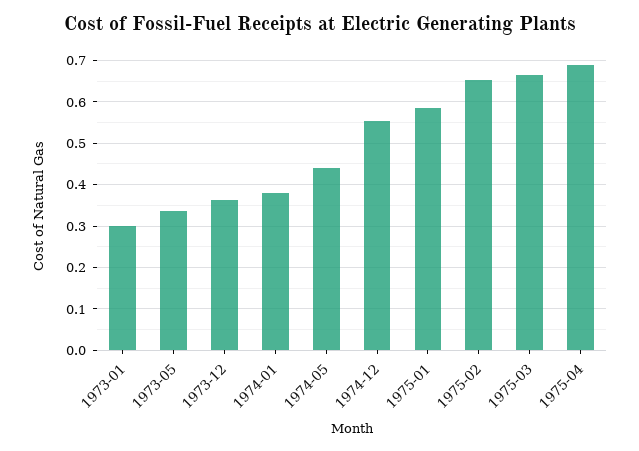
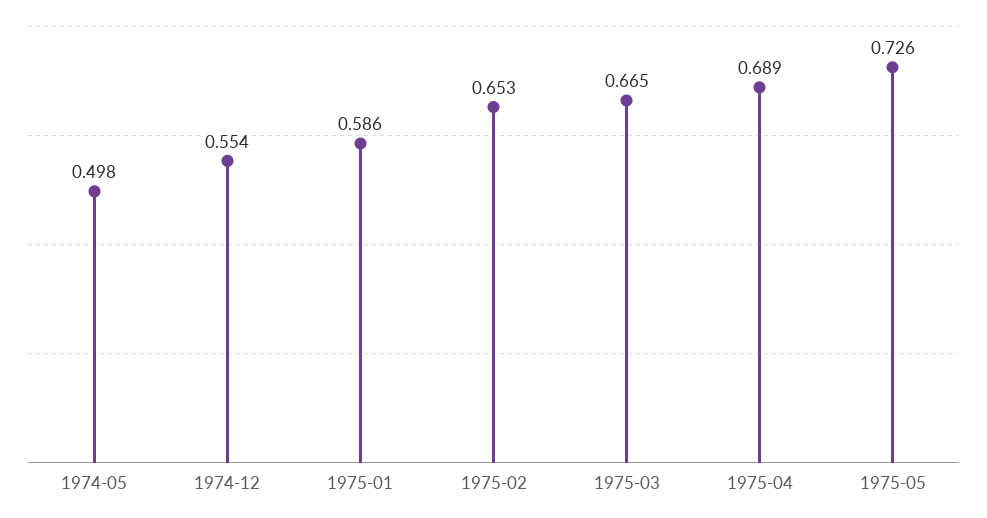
1973-01: 0.3 -> none
1973-05: 0.34 -> none
1973-12: 0.36 -> none
1974-01: 0.38 -> none
1974-05: 0.44 -> 0.498
1975-05: none -> 0.726

